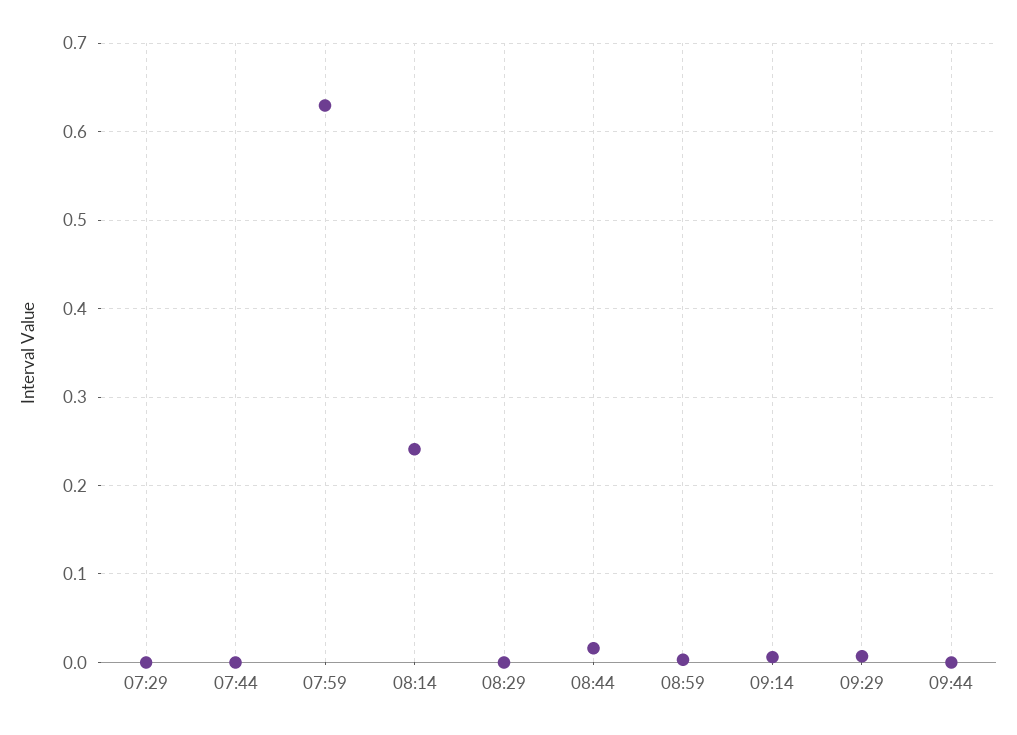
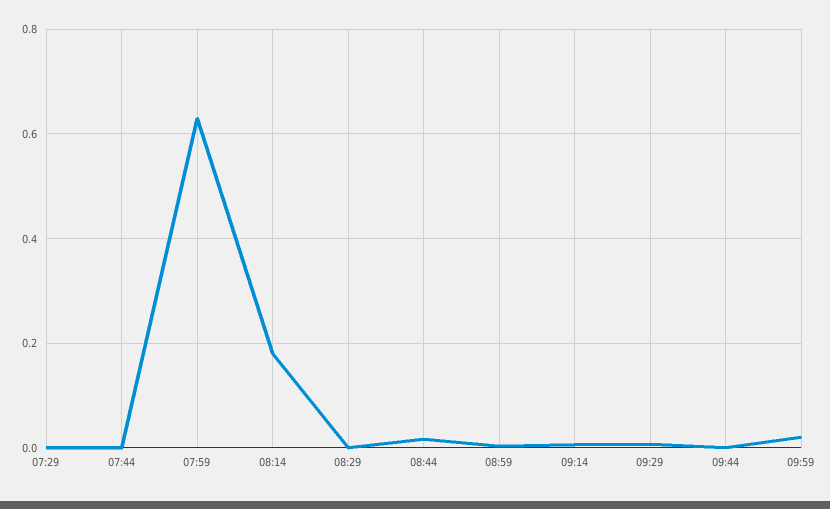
08:14: 0.24 -> 0.18
09:59: none -> 0.02

